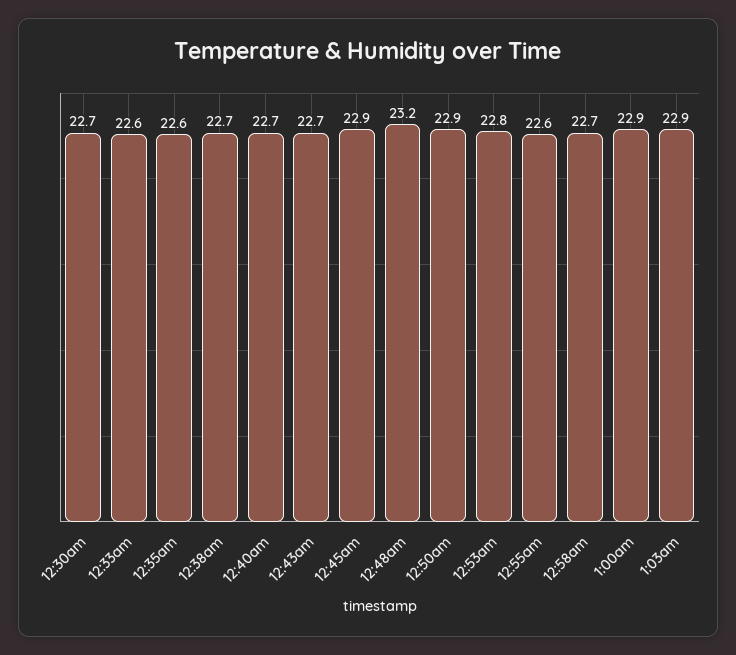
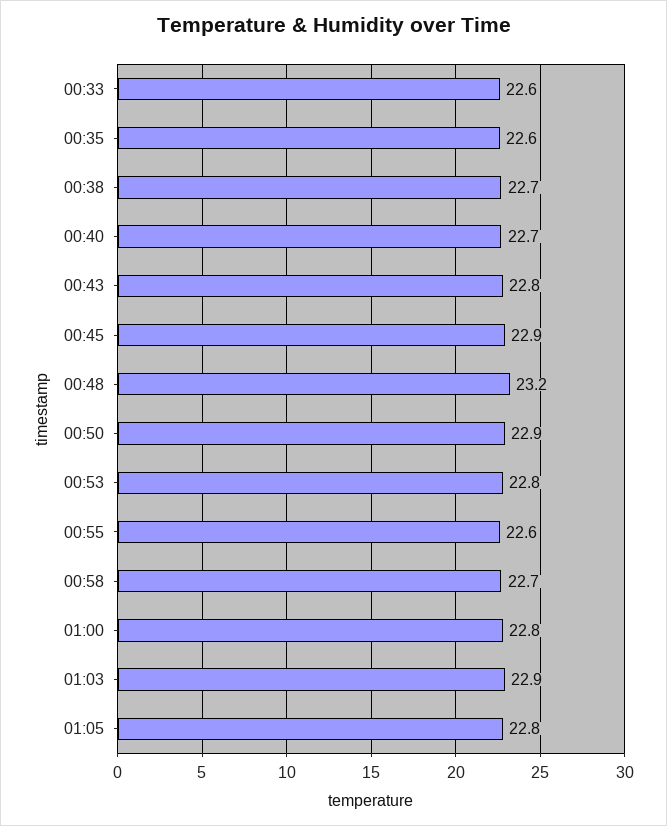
12:30am: 22.7 -> none
12:43am: 22.7 -> 22.8
1:00am: 22.9 -> 22.8
01:05: none -> 22.8

